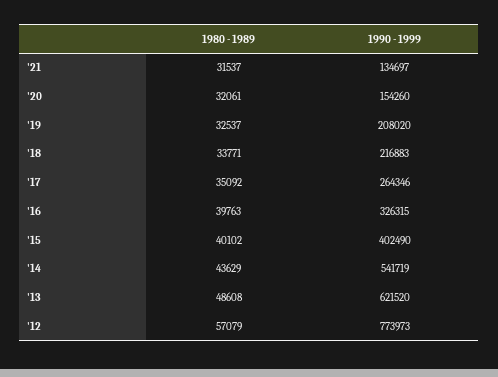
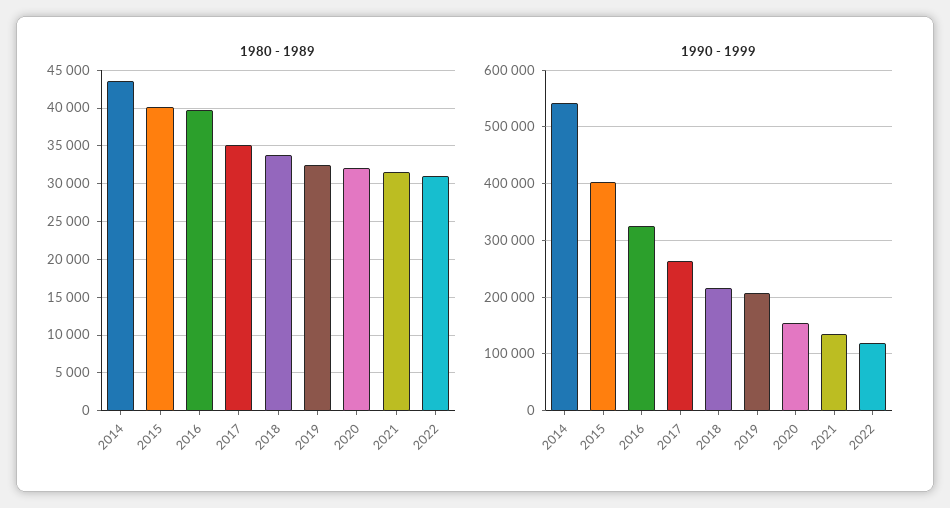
1980 - 1989, '13: 48608 -> none
1990 - 1999, '13: 621520 -> none
1980 - 1989, '12: 57079 -> none
1990 - 1999, '12: 773973 -> none
1980 - 1989, 2022: none -> 31000
1990 - 1999, 2022: none -> 120000

